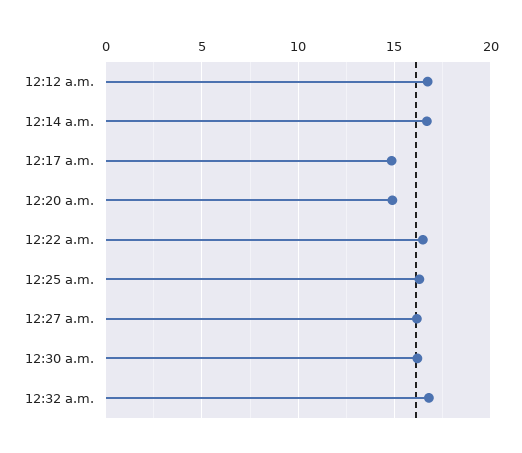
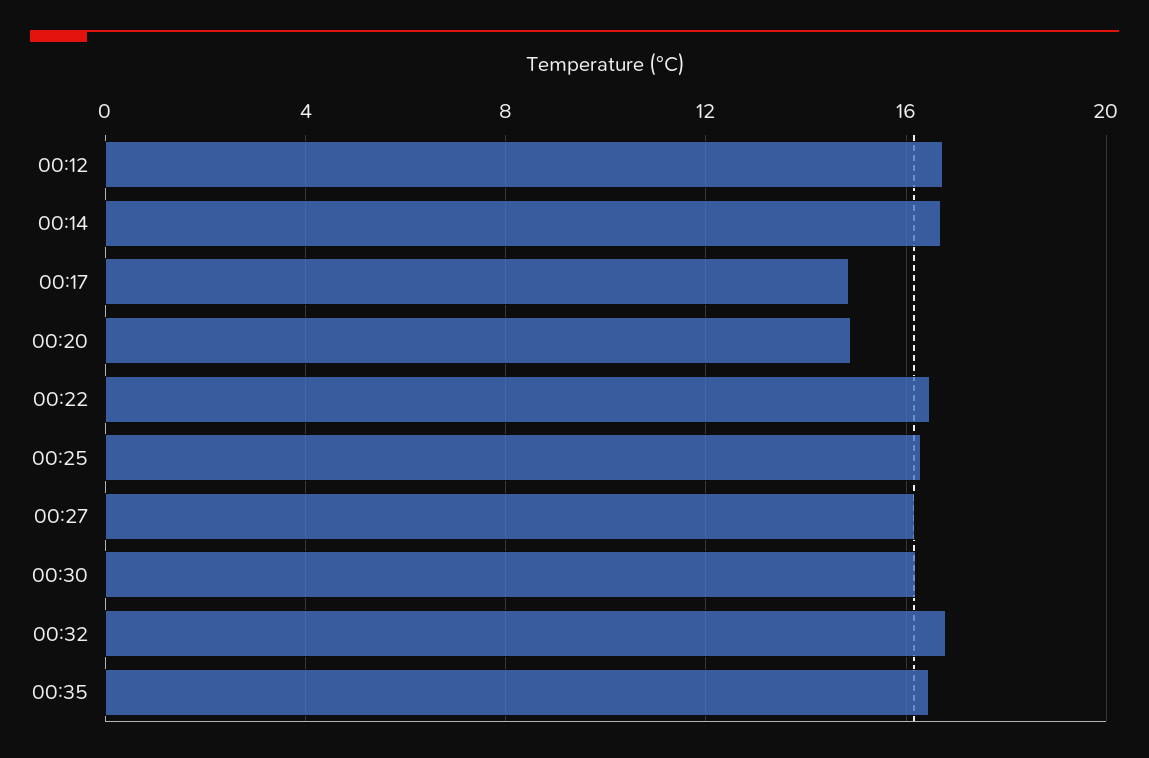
00:35: none -> 16.5

